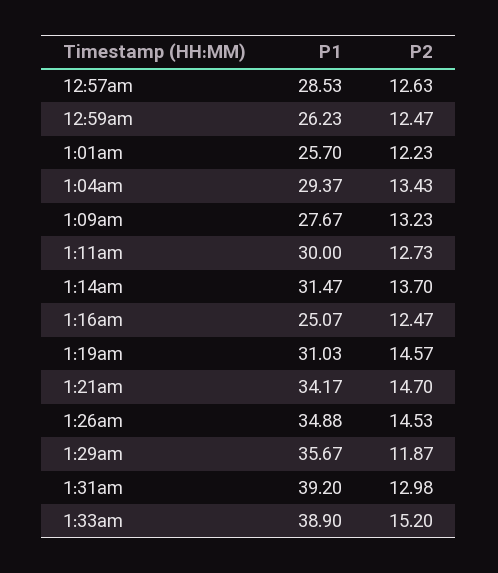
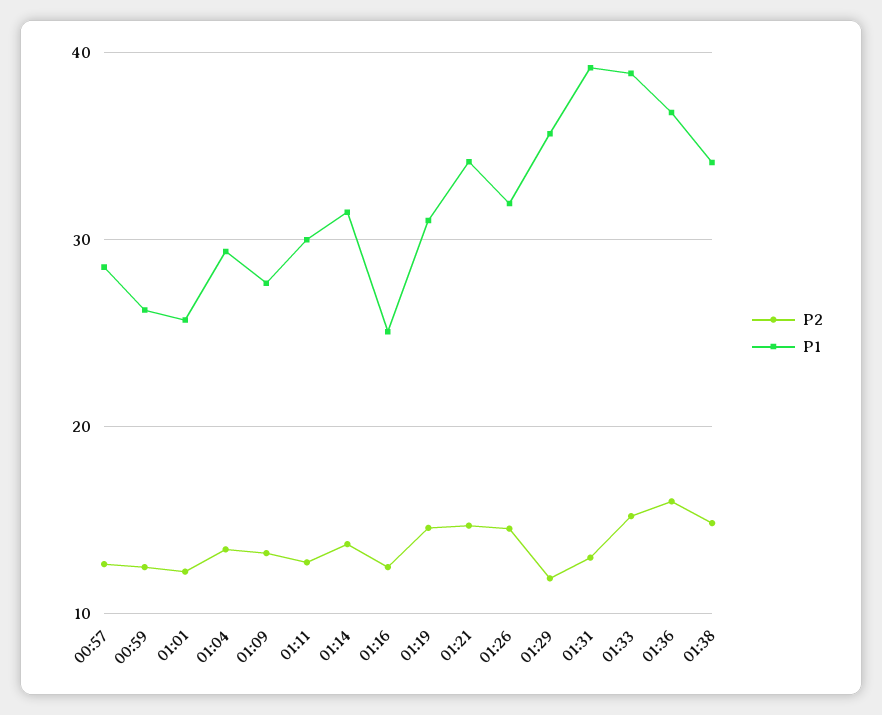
P1, 1:26am: 34.88 -> 32
P2, 01:36: none -> 16
P1, 01:36: none -> 37
P2, 01:38: none -> 15
P1, 01:38: none -> 34

